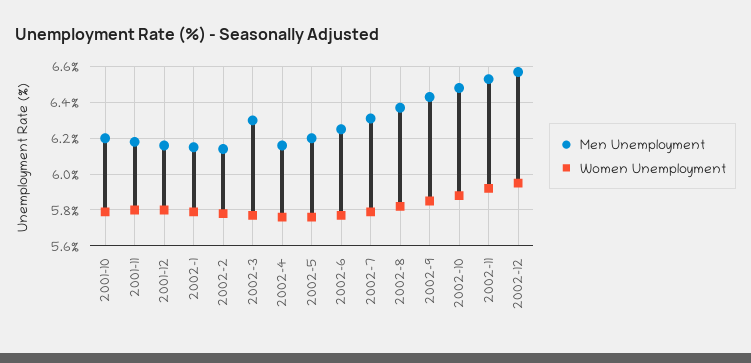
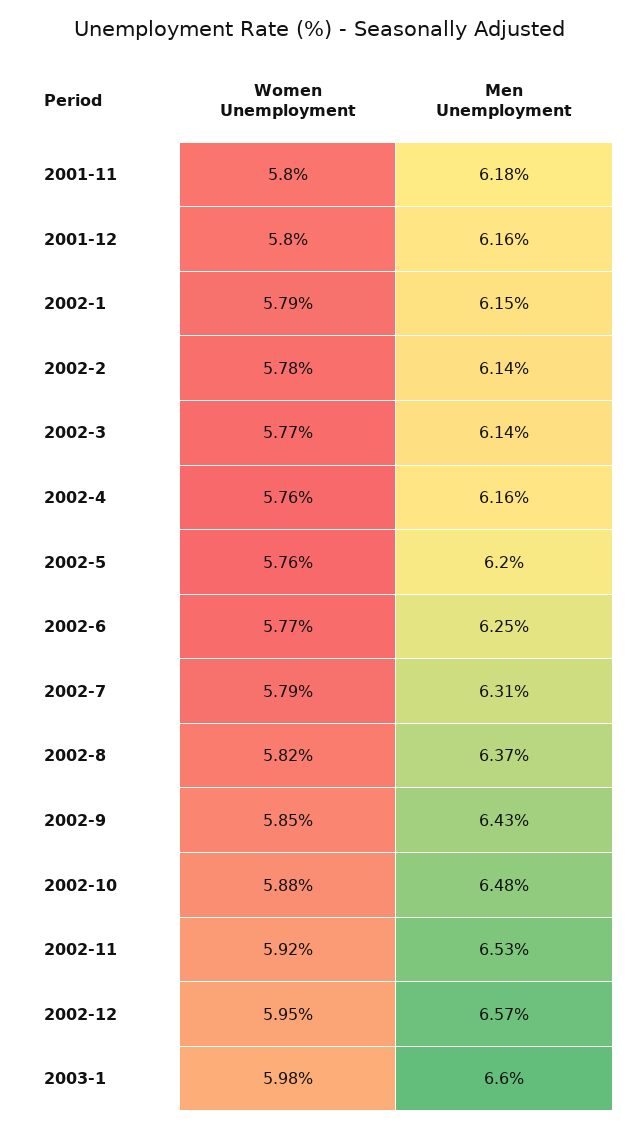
Men Unemployment, 2001-10: 6.2 -> none
Women Unemployment, 2001-10: 5.8 -> none
Men Unemployment, 2002-3: 6.3 -> 6.14
Women Unemployment, 2003-1: none -> 5.98
Men Unemployment, 2003-1: none -> 6.6

